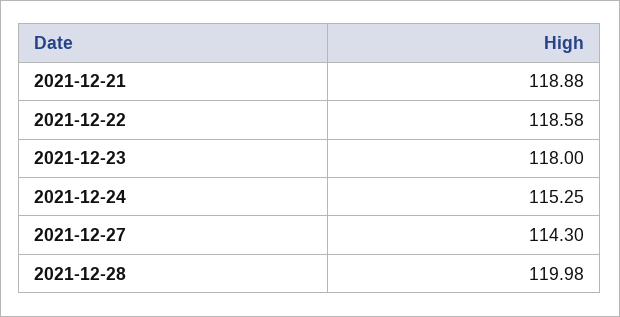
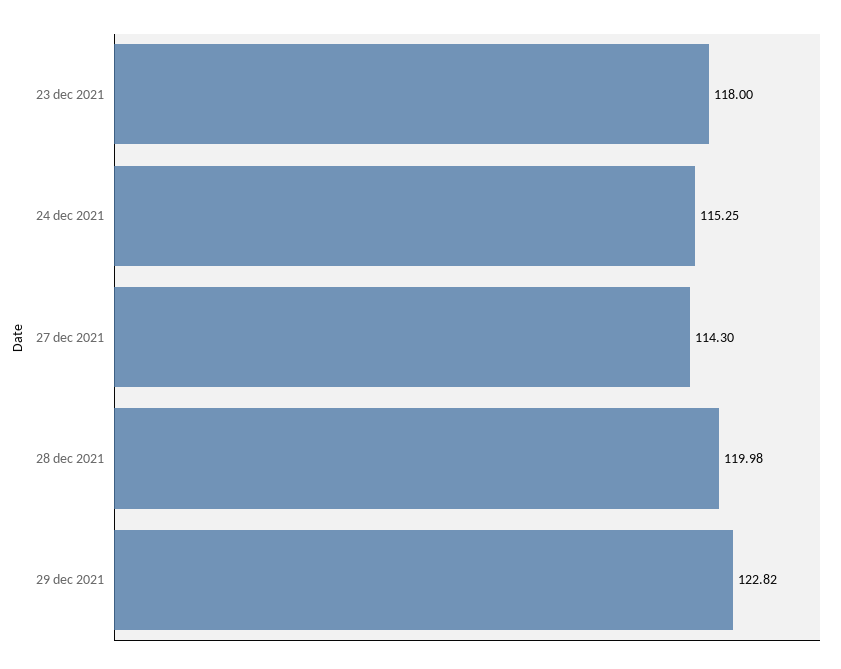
2021-12-21: 118.88 -> none
2021-12-22: 118.58 -> none
29 dec 2021: none -> 122.82

